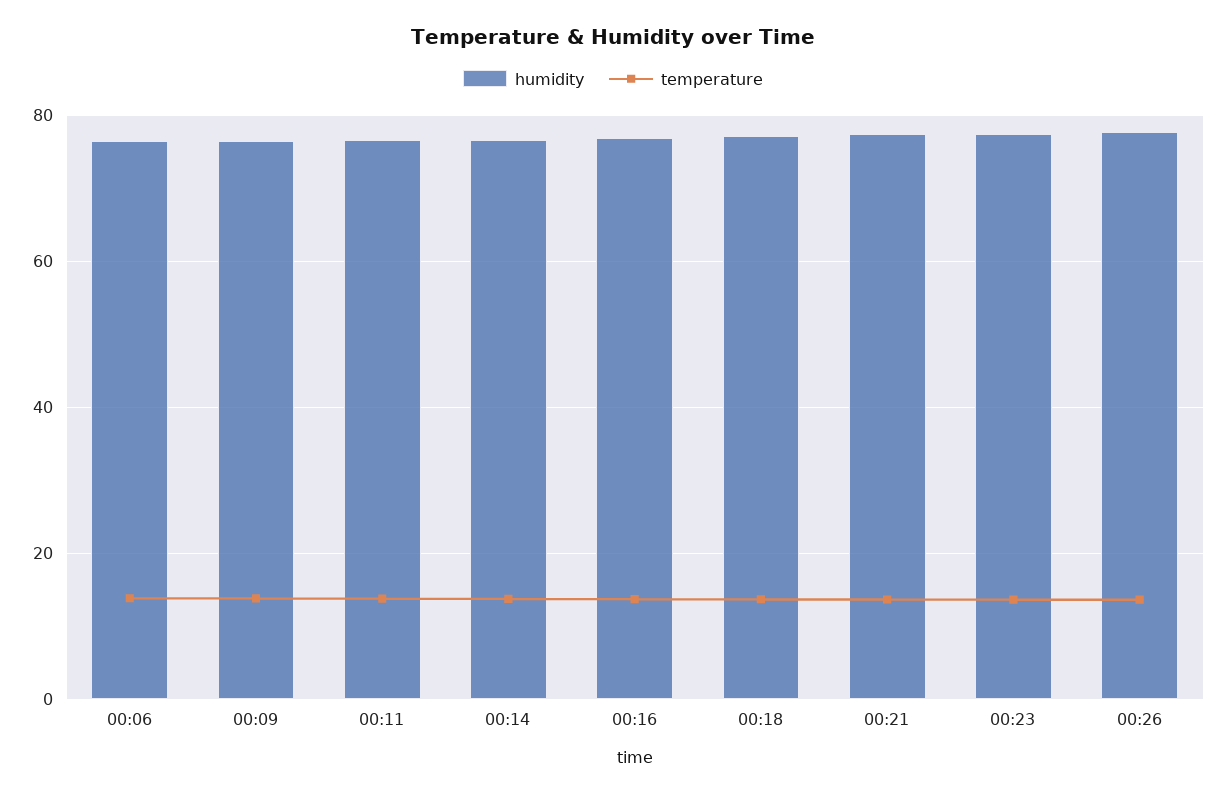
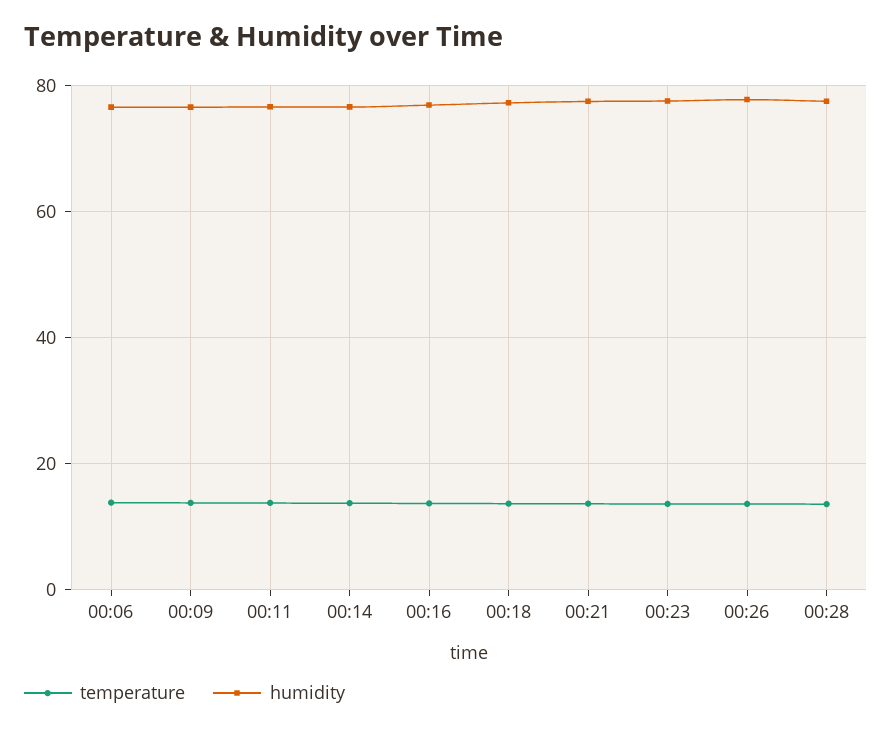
temperature, 00:28: none -> 14
humidity, 00:28: none -> 78

